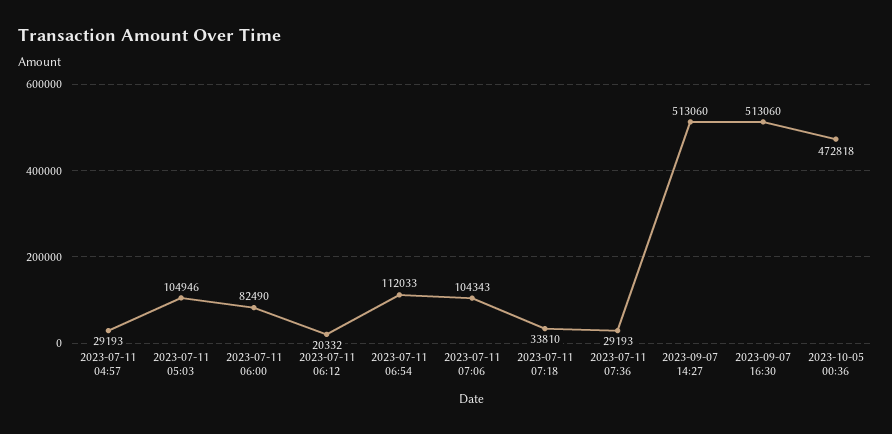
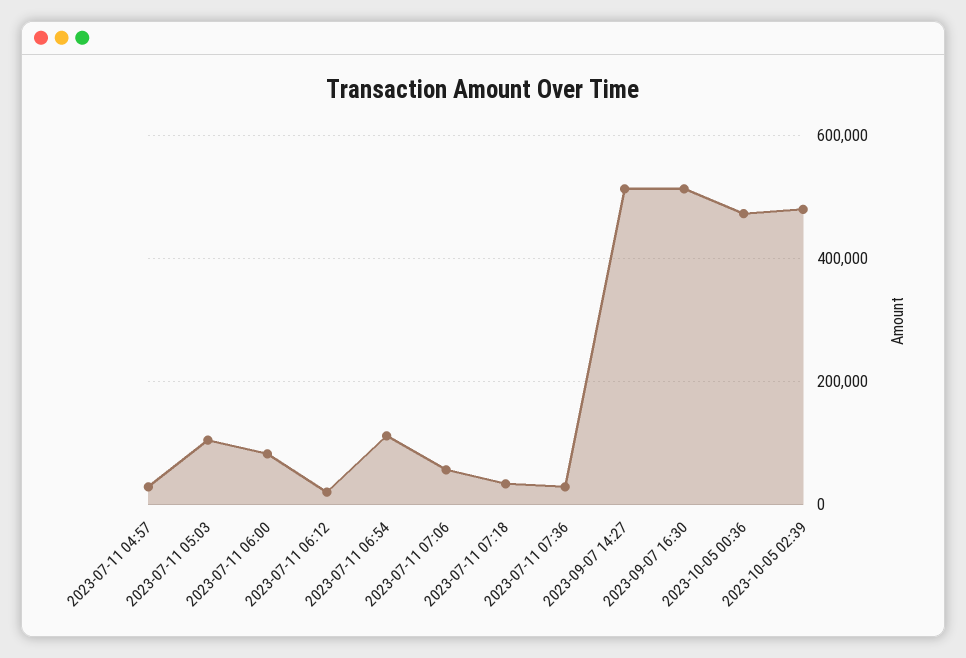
2023-07-11 07:06: 104343 -> 60000
2023-10-05 02:39: none -> 480000

